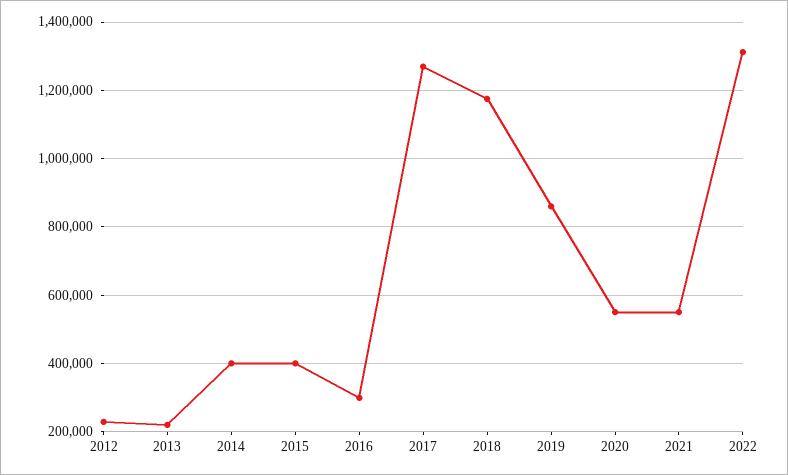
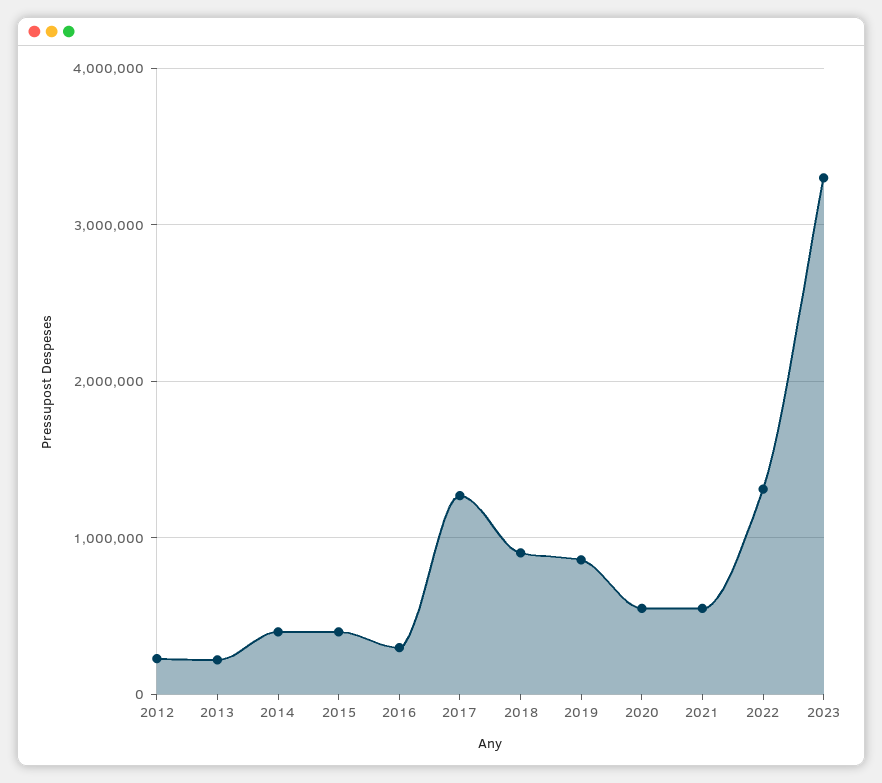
2018: 1180000 -> 900000
2023: none -> 3300000

